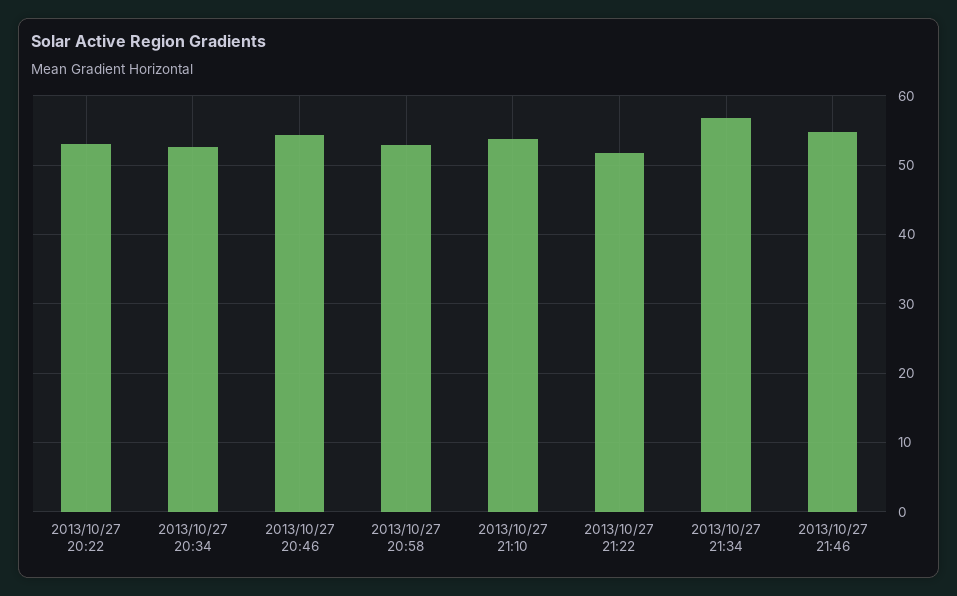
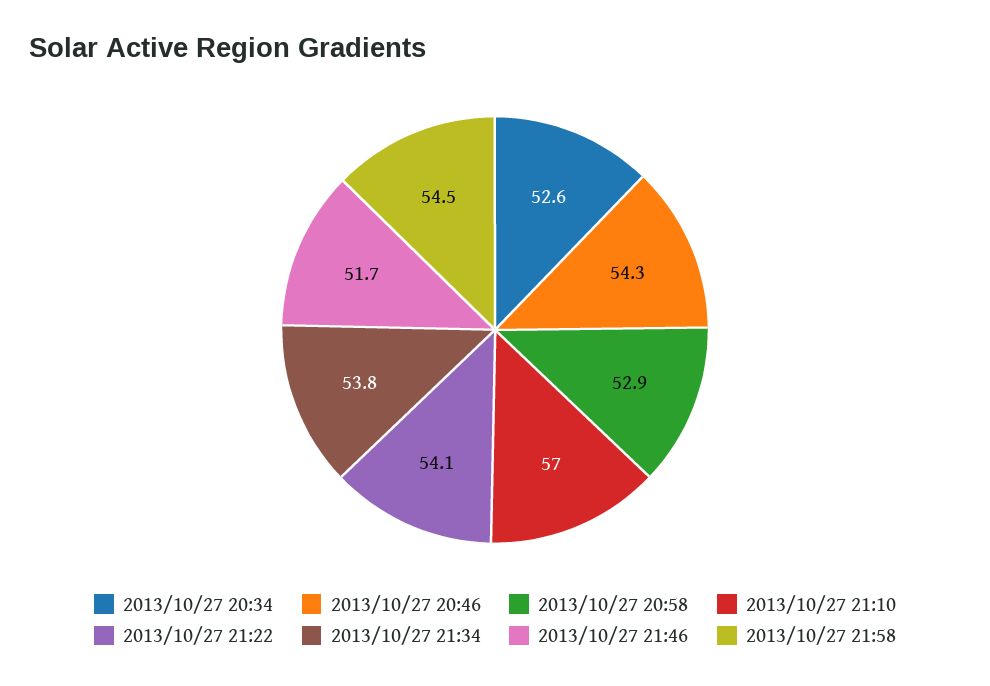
2013/10/27 20:22: 53 -> none
2013/10/27 21:10: 54 -> 57
2013/10/27 21:22: 52 -> 54.1
2013/10/27 21:34: 57 -> 53.8
2013/10/27 21:46: 55 -> 51.7
2013/10/27 21:58: none -> 54.5

